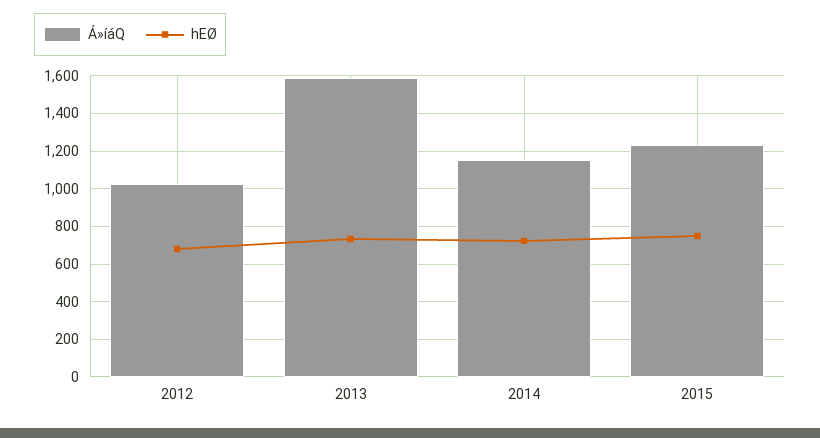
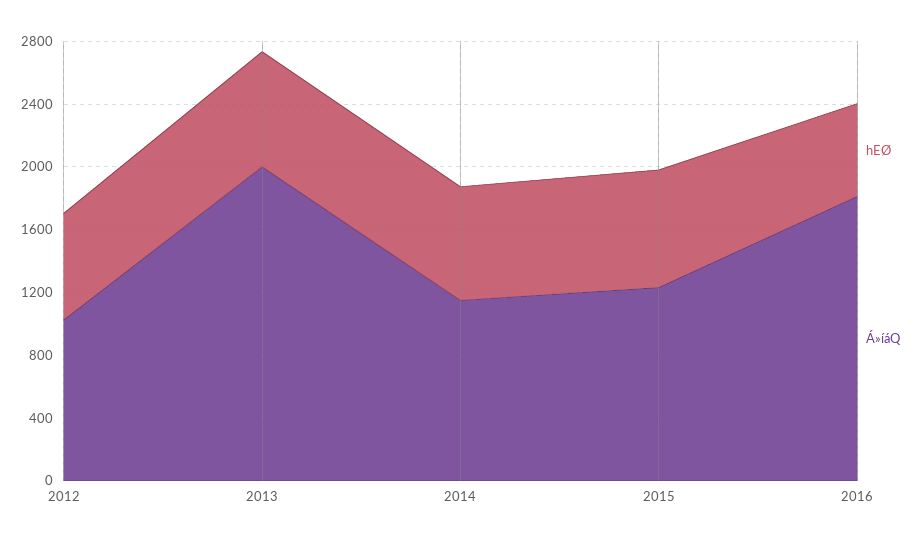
Á»íáQ, 2013: 1600 -> 2000
hEØ, 2016: none -> 600
Á»íáQ, 2016: none -> 1800

